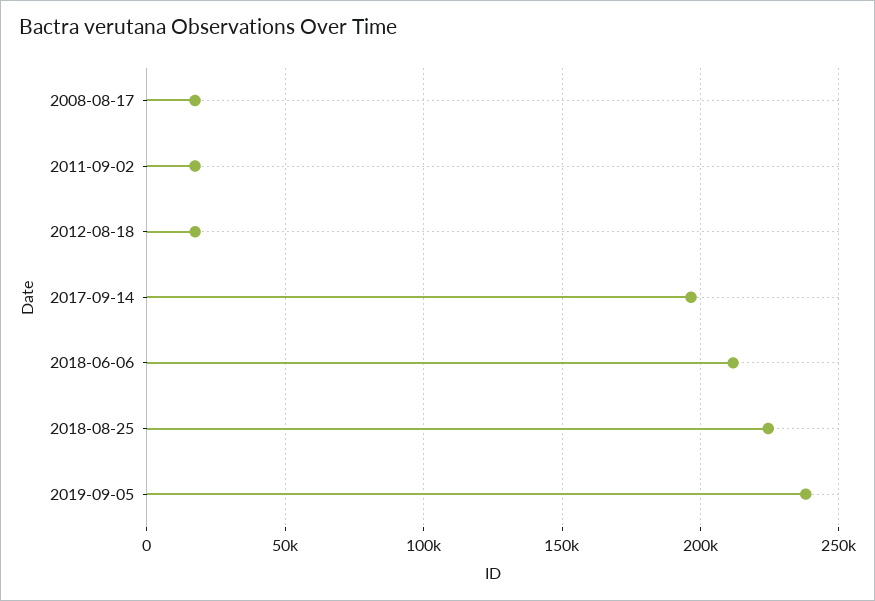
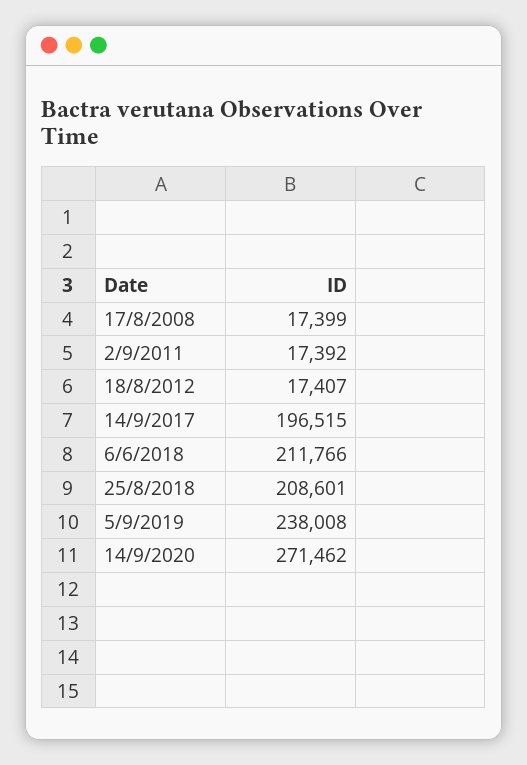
2018-08-25: 225000 -> 208601
14/9/2020: none -> 271462

